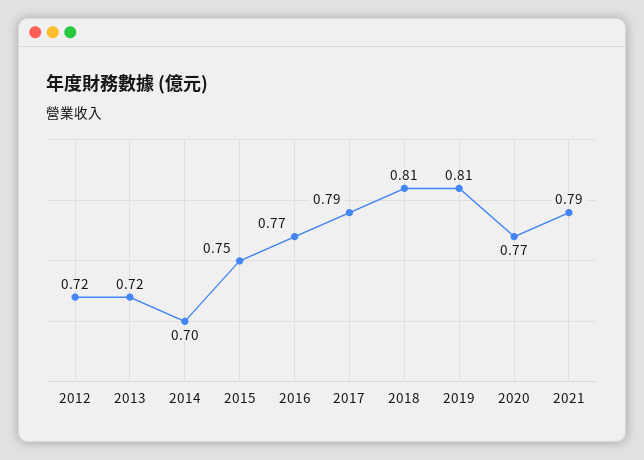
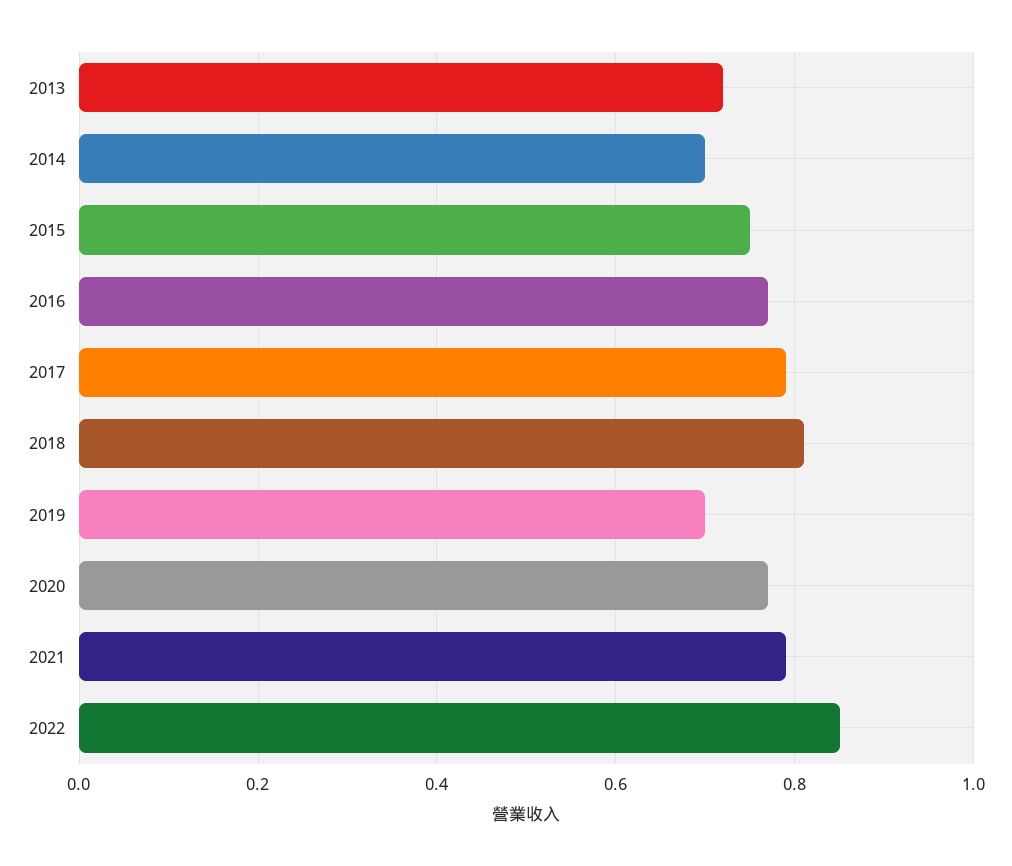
2012: 0.72 -> none
2019: 0.81 -> 0.7
2022: none -> 0.85

